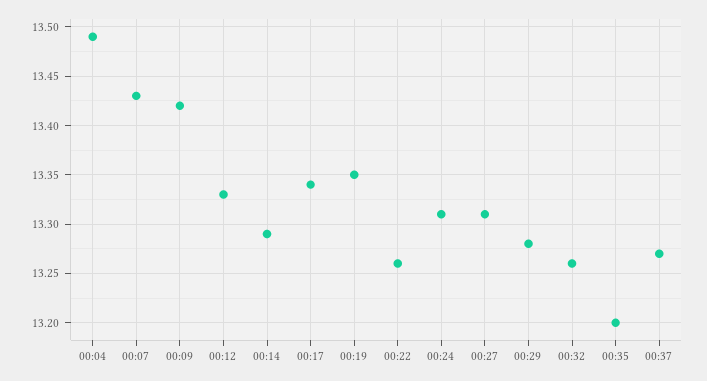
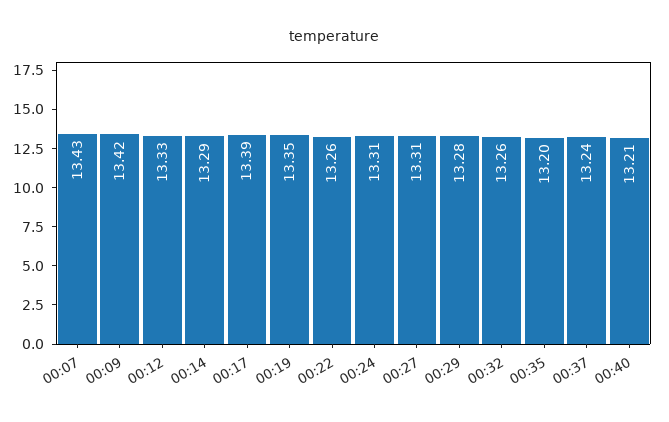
00:04: 13.49 -> none
00:17: 13.34 -> 13.39
00:37: 13.27 -> 13.24
00:40: none -> 13.21

